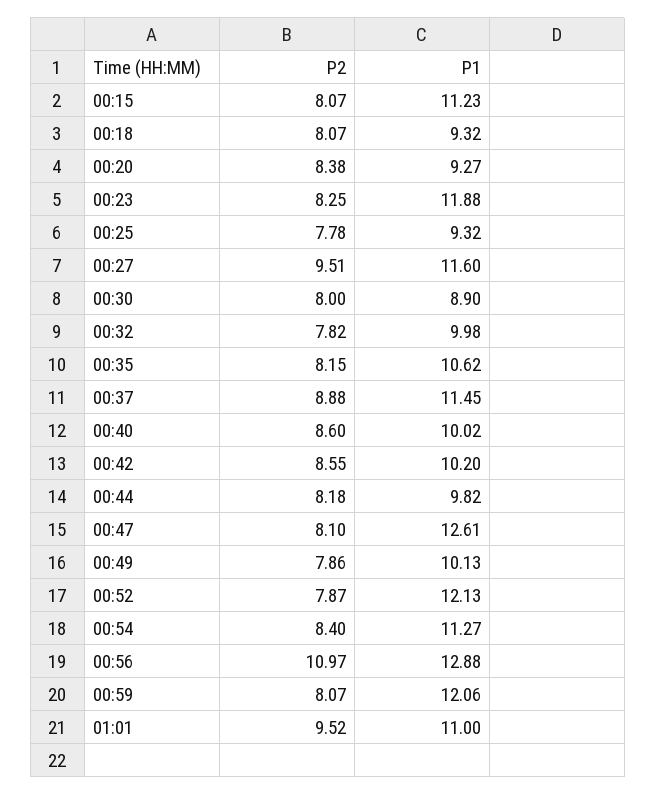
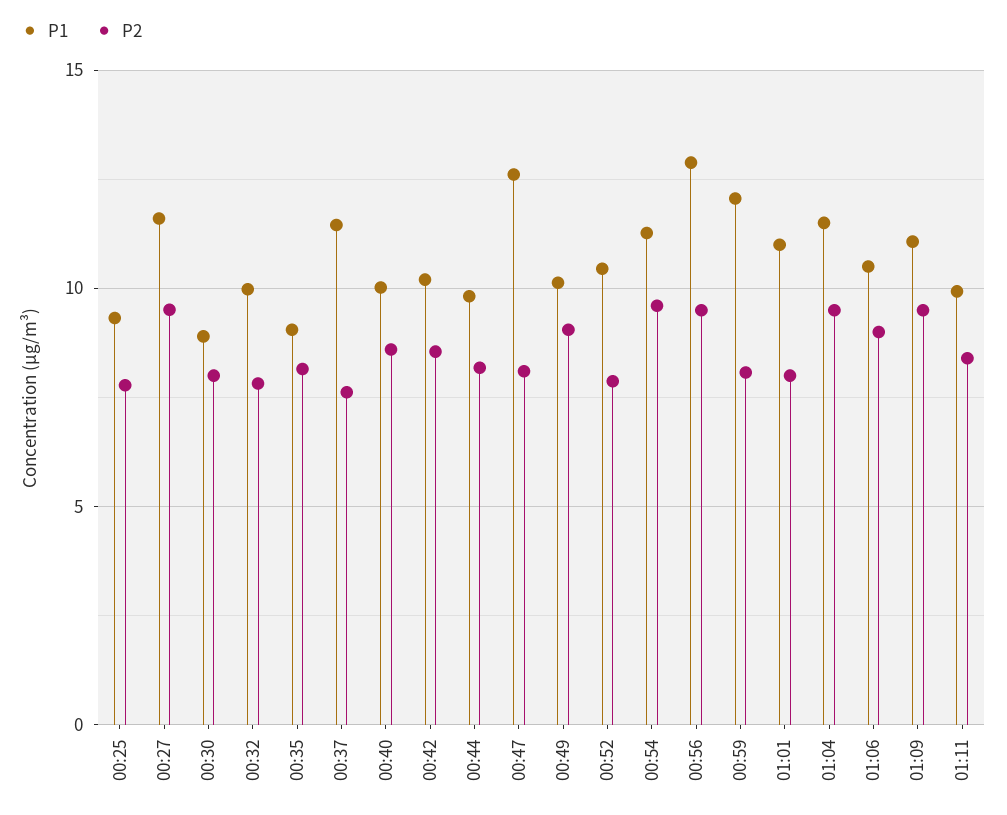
P2, 00:15: 8.07 -> none
P1, 00:15: 11.23 -> none
P2, 00:18: 8.07 -> none
P1, 00:18: 9.32 -> none
P2, 00:20: 8.38 -> none
P1, 00:20: 9.27 -> none
P2, 00:23: 8.25 -> none
P1, 00:23: 11.88 -> none
P1, 00:35: 10.62 -> 9
P2, 00:37: 8.88 -> 7.5
P2, 00:49: 7.86 -> 9
P1, 00:52: 12.13 -> 10.5
P2, 00:54: 8.4 -> 9.5
P2, 00:56: 10.97 -> 9.5
P2, 01:01: 9.52 -> 8
P1, 01:04: none -> 11.5
P2, 01:04: none -> 9.5
P1, 01:06: none -> 10.5
P2, 01:06: none -> 9
P1, 01:09: none -> 11
P2, 01:09: none -> 9.5
P1, 01:11: none -> 10
P2, 01:11: none -> 8.5

